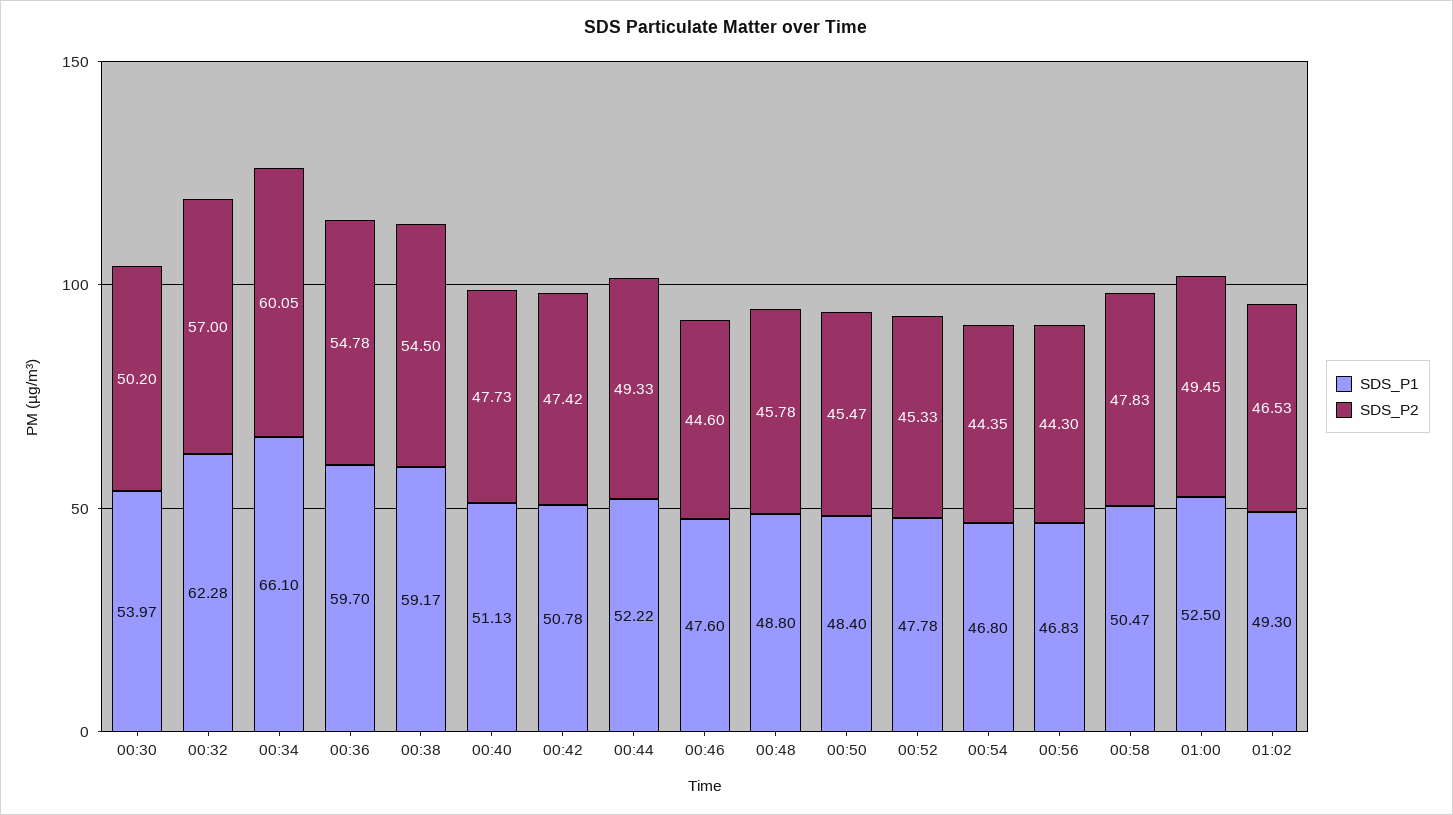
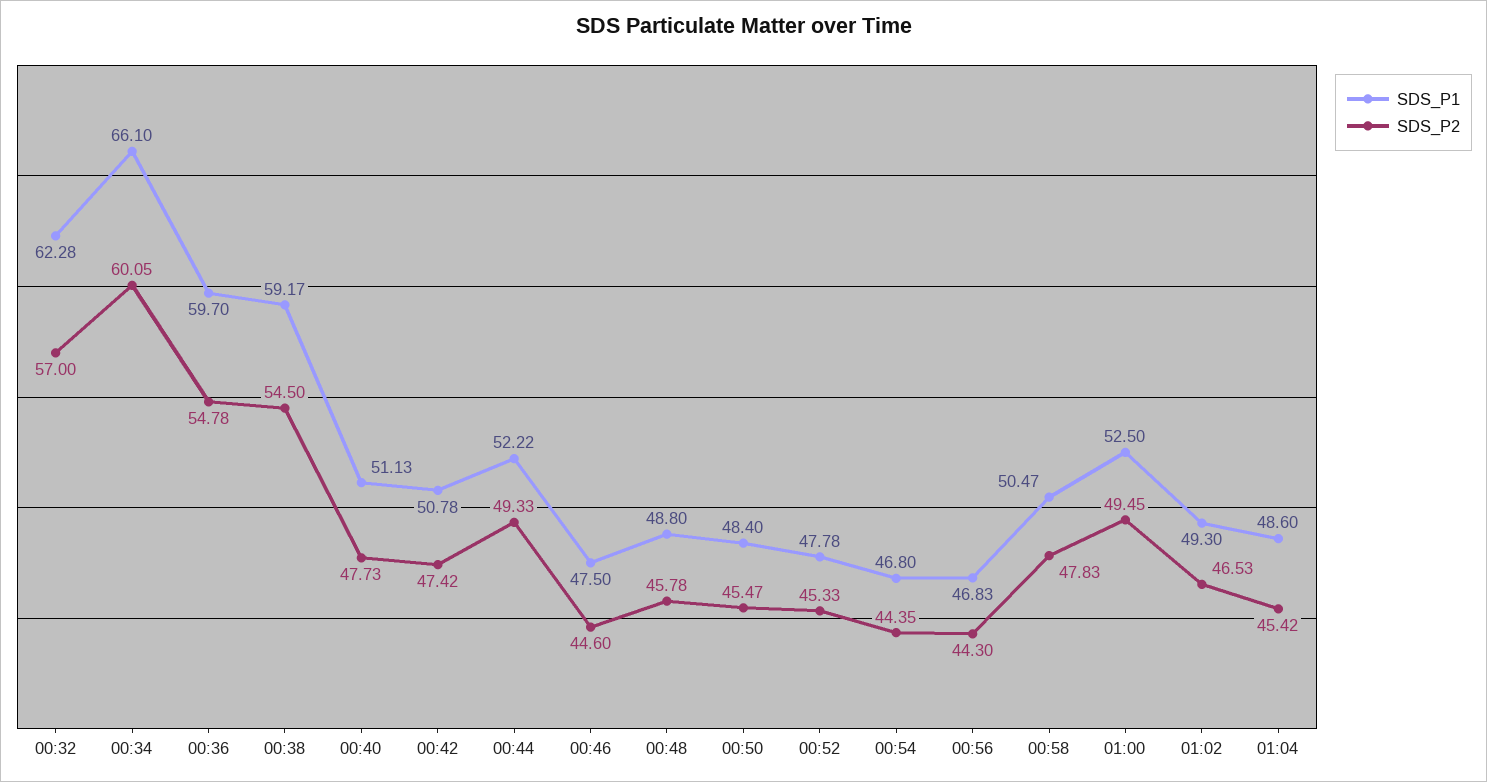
SDS_P1, 00:30: 53.97 -> none
SDS_P2, 00:30: 50.2 -> none
SDS_P1, 00:46: 47.6 -> 47.5
SDS_P1, 01:04: none -> 48.6
SDS_P2, 01:04: none -> 45.42

